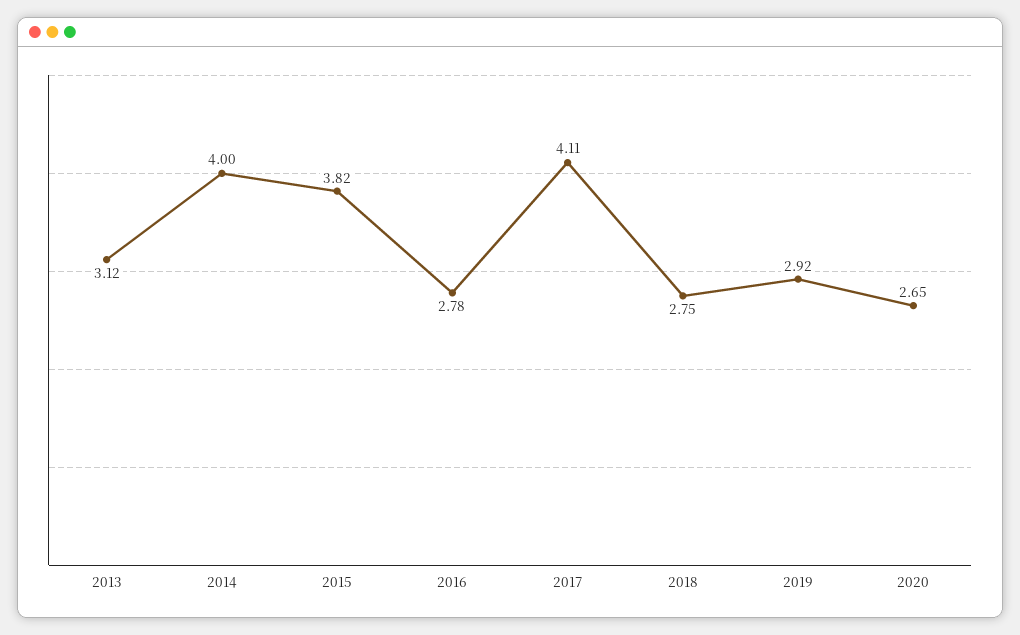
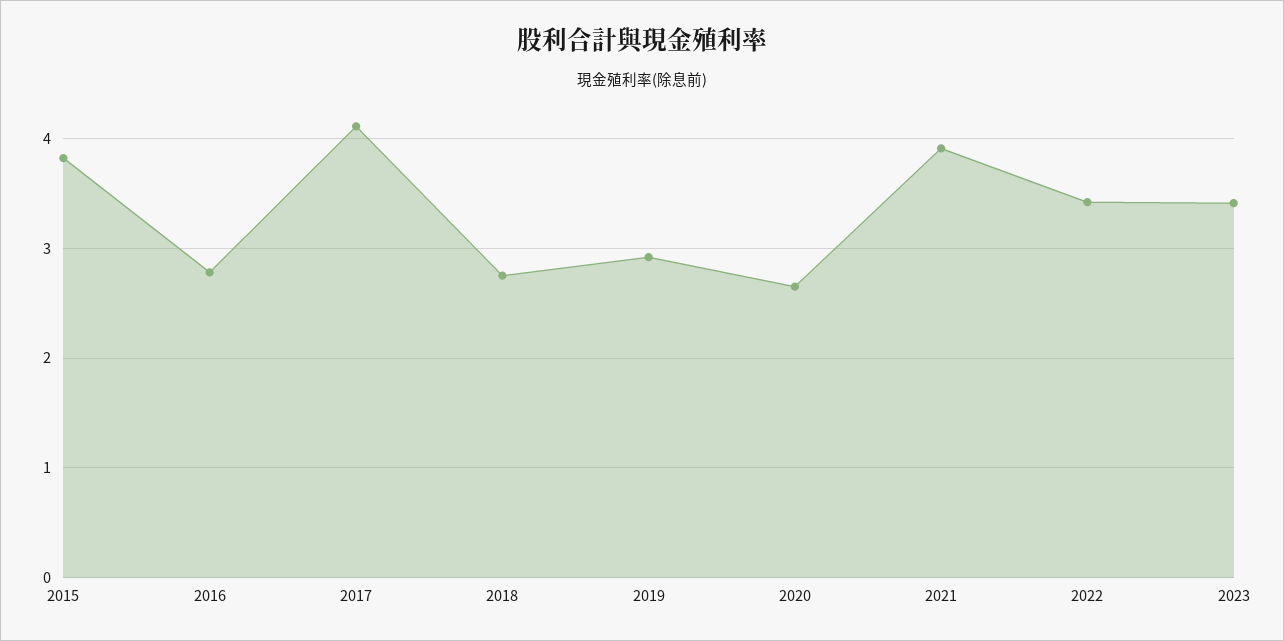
2013: 3.12 -> none
2014: 4 -> none
2021: none -> 3.9
2022: none -> 3.4
2023: none -> 3.4

